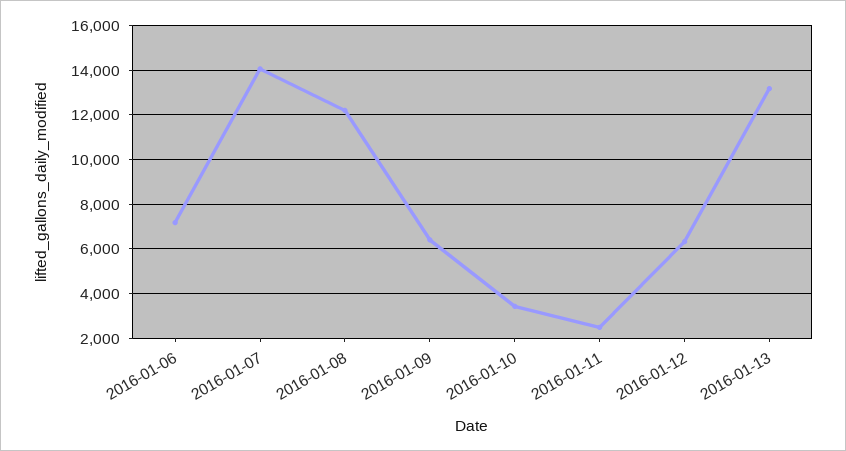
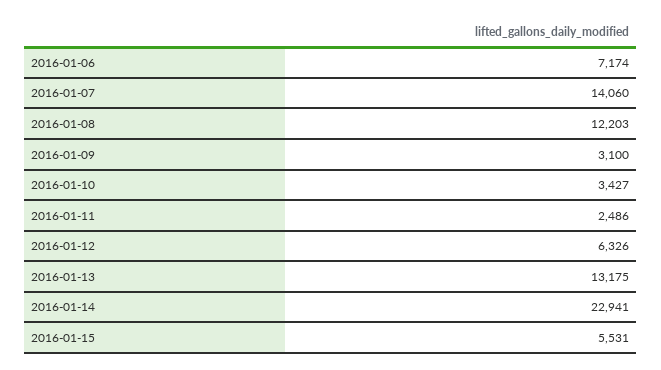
2016-01-09: 6500 -> 3100
2016-01-14: none -> 22941
2016-01-15: none -> 5531

